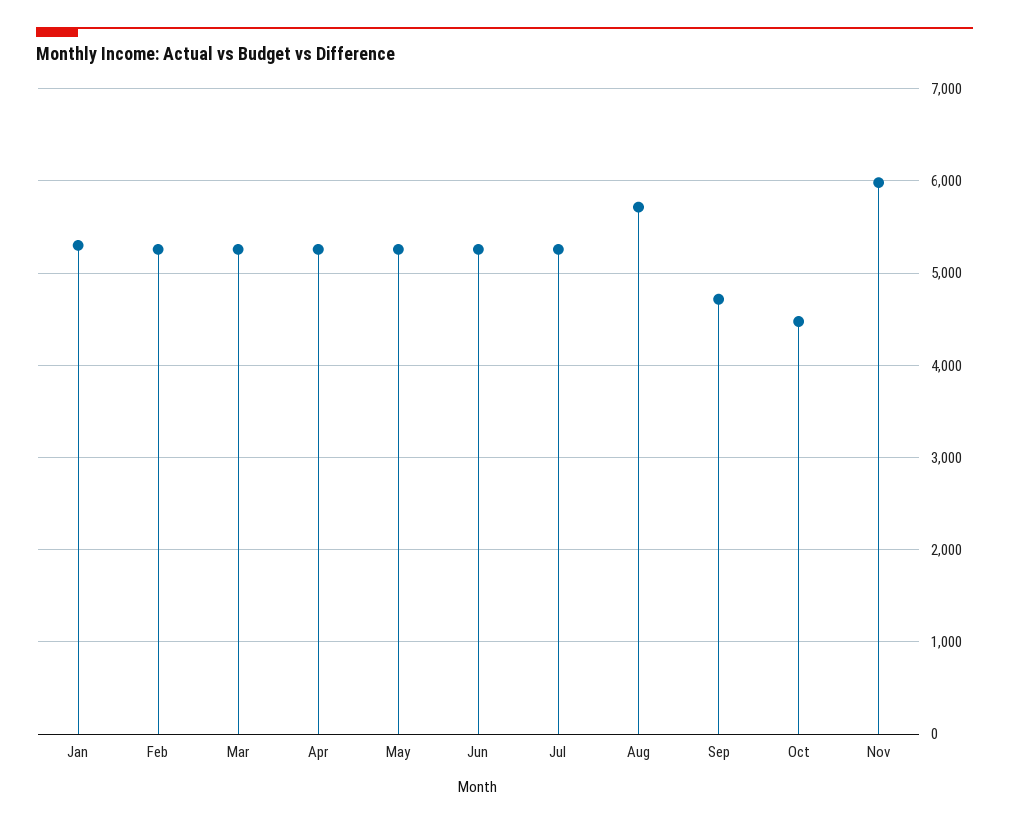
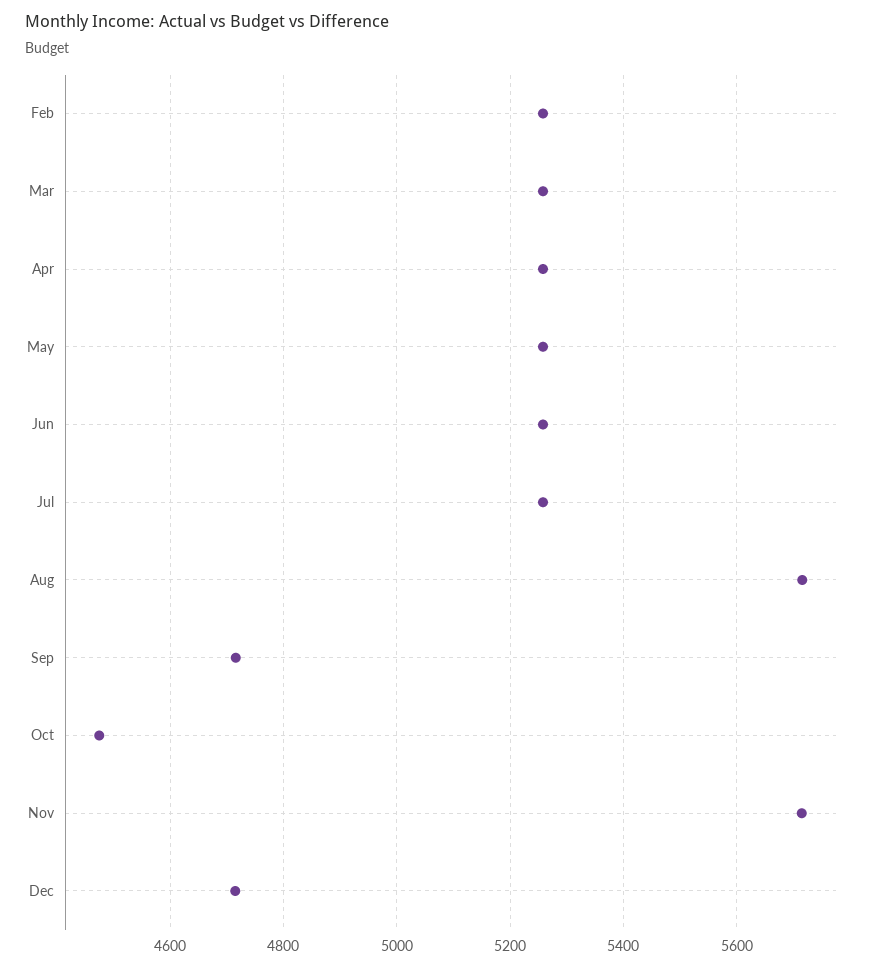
Jan: 5300 -> none
Nov: 6000 -> 5720
Dec: none -> 4720

